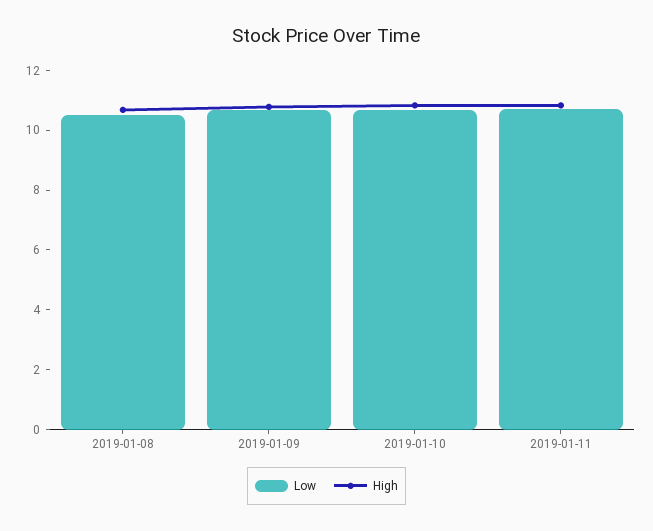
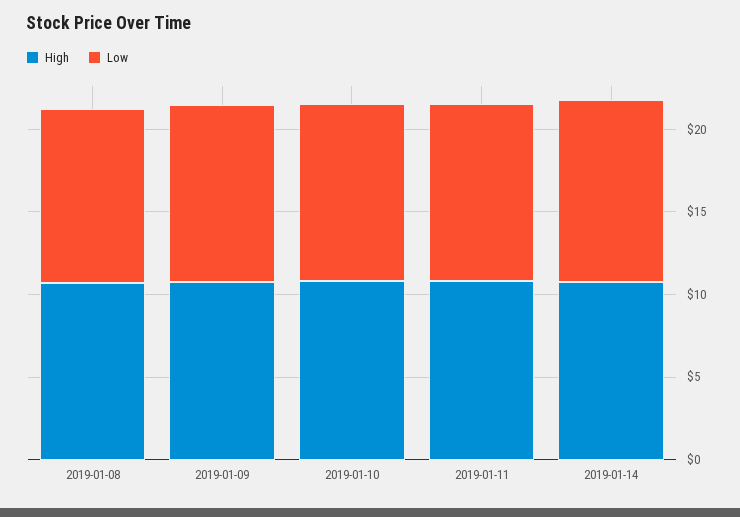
High, 2019-01-14: none -> 11
Low, 2019-01-14: none -> 11

